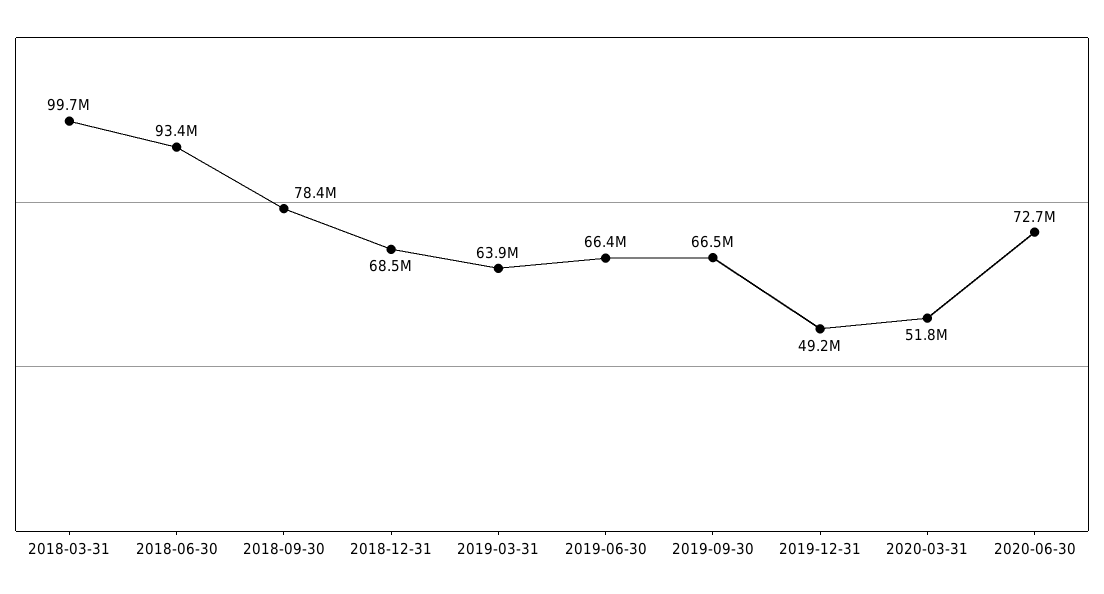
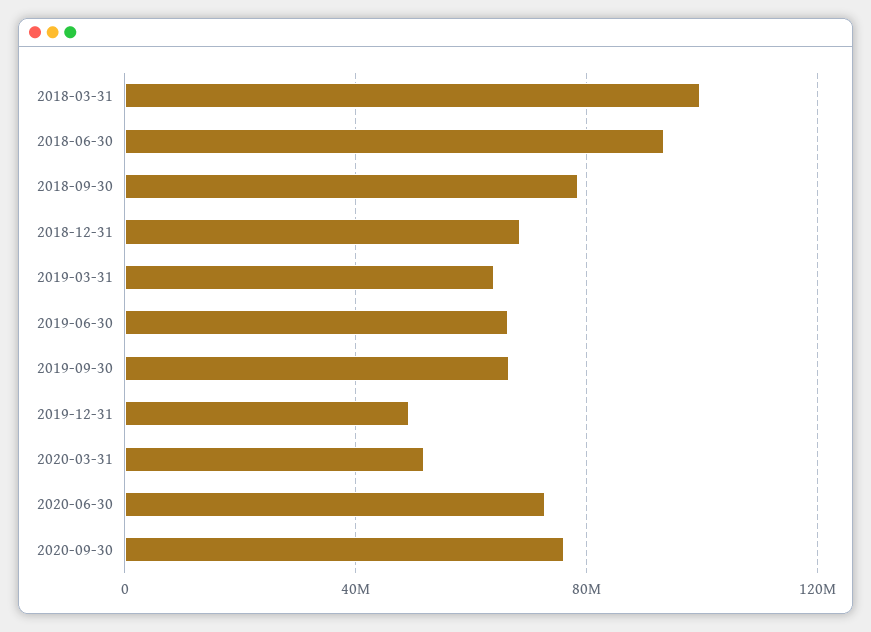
2020-09-30: none -> 75000000

